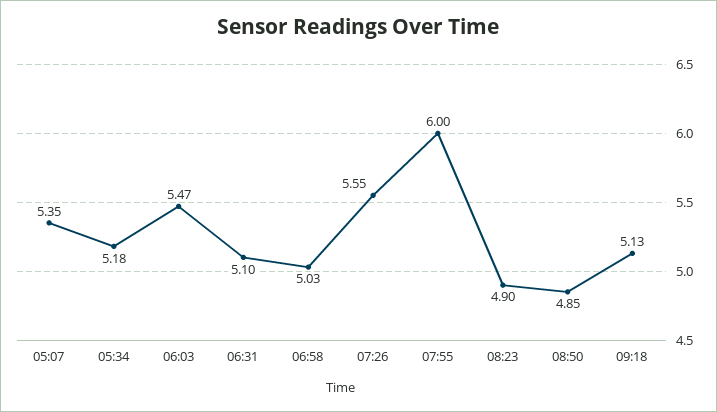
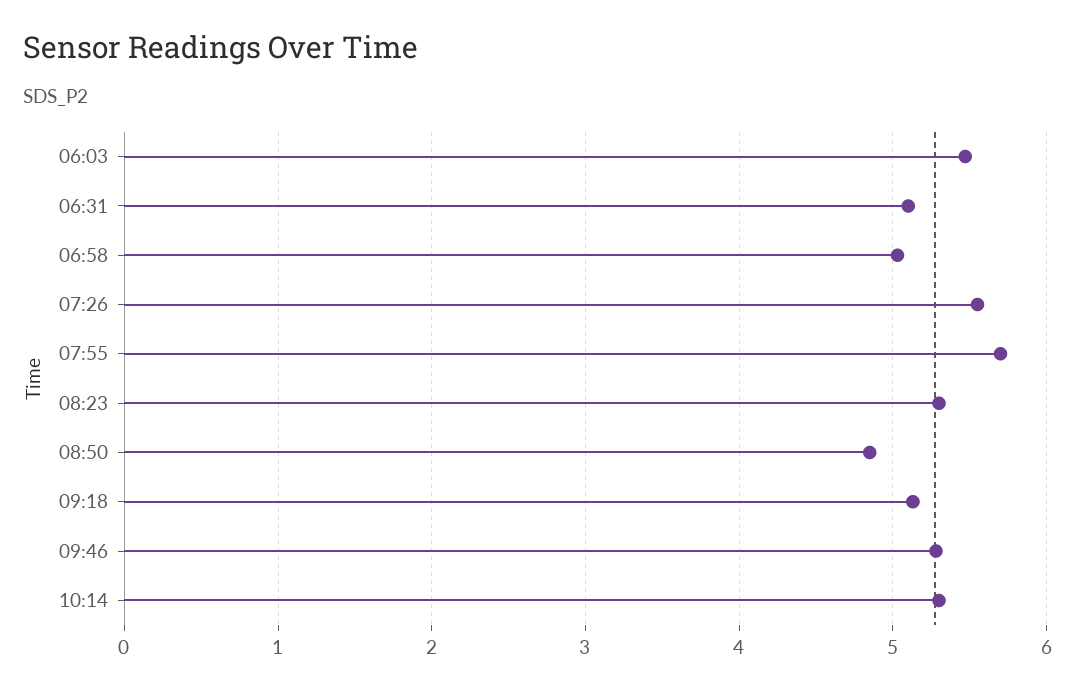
05:07: 5.35 -> none
05:34: 5.18 -> none
07:55: 6 -> 5.7
08:23: 4.9 -> 5.3
09:46: none -> 5.3
10:14: none -> 5.3

